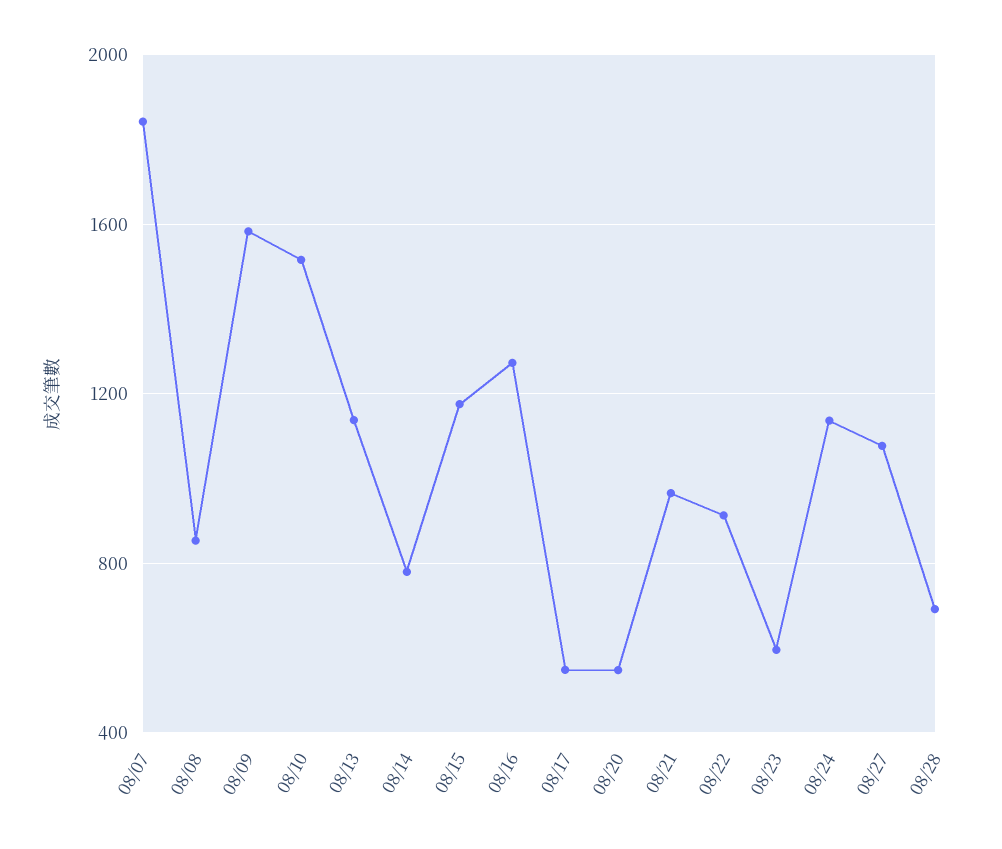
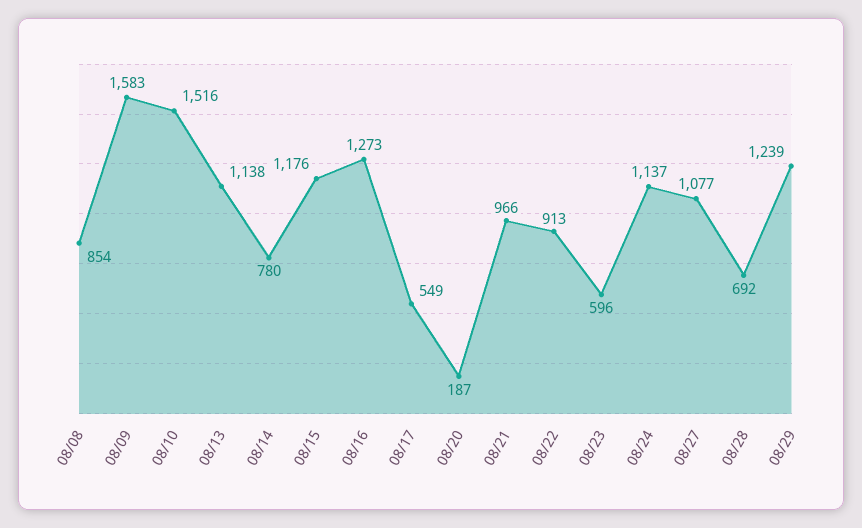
08/07: 1850 -> none
08/20: 550 -> 187
08/29: none -> 1239

